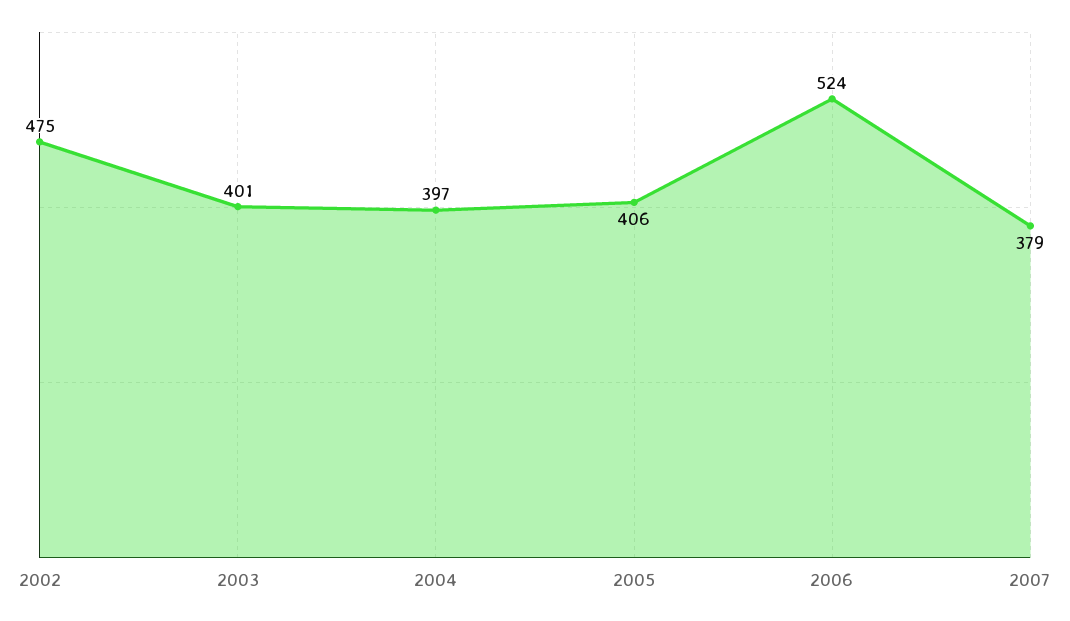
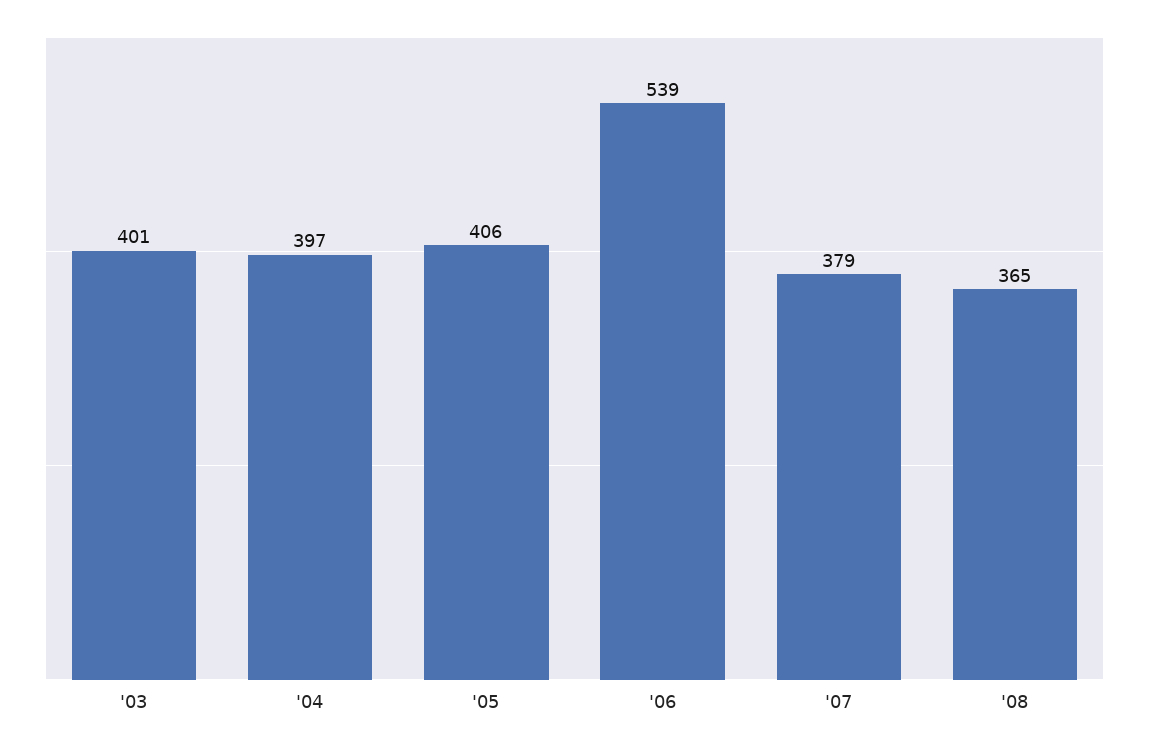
2002: 475 -> none
2006: 524 -> 539
'08: none -> 365

